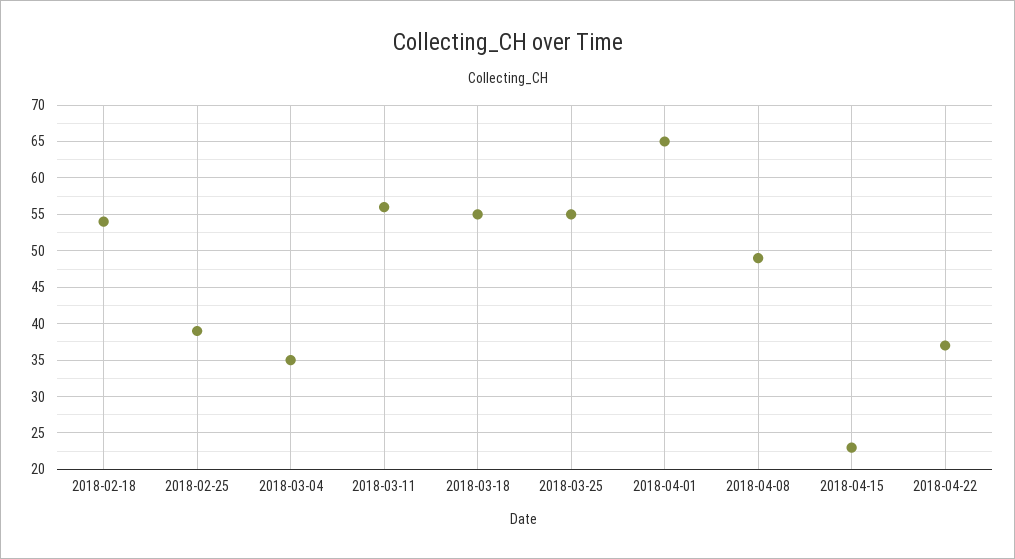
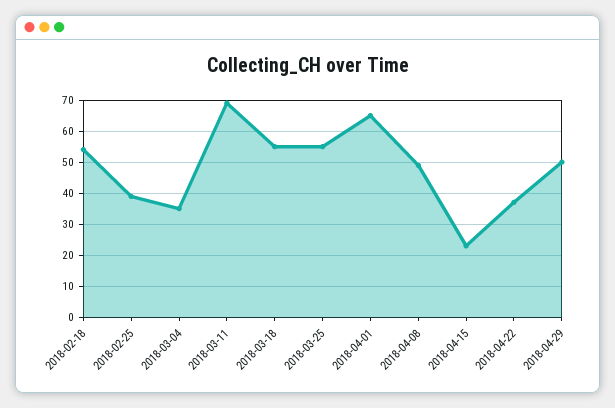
2018-03-11: 56 -> 70
2018-04-29: none -> 50

